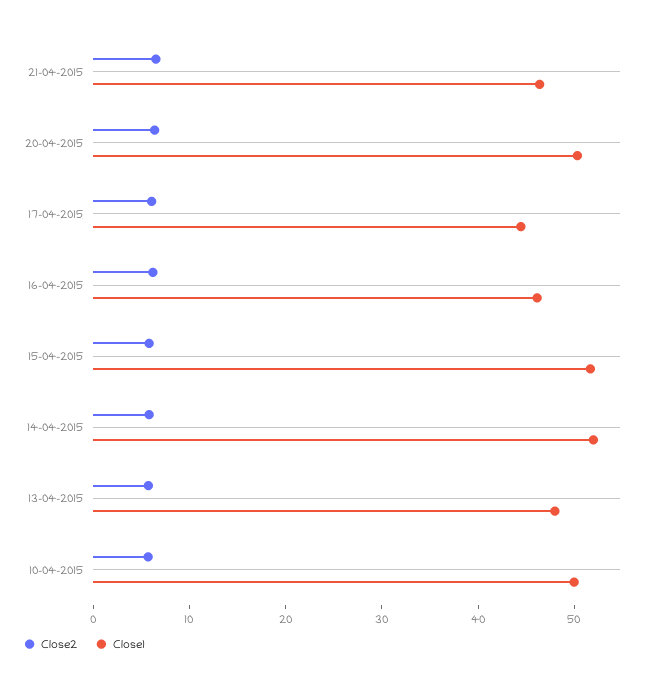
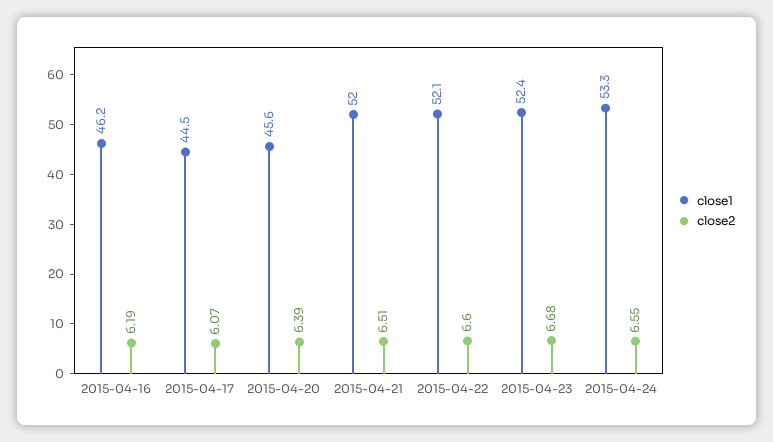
Close1, 21-04-2015: 46 -> 52
Close1, 20-04-2015: 50 -> 45.6
Close2, 15-04-2015: 6 -> none
Close1, 15-04-2015: 52 -> none
Close2, 14-04-2015: 6 -> none
Close1, 14-04-2015: 52 -> none
Close2, 13-04-2015: 6 -> none
Close1, 13-04-2015: 48 -> none
Close2, 10-04-2015: 6 -> none
Close1, 10-04-2015: 50 -> none
Close1, 2015-04-22: none -> 52.1
Close2, 2015-04-22: none -> 6.6
Close1, 2015-04-23: none -> 52.4
Close2, 2015-04-23: none -> 6.68
Close1, 2015-04-24: none -> 53.3
Close2, 2015-04-24: none -> 6.55

